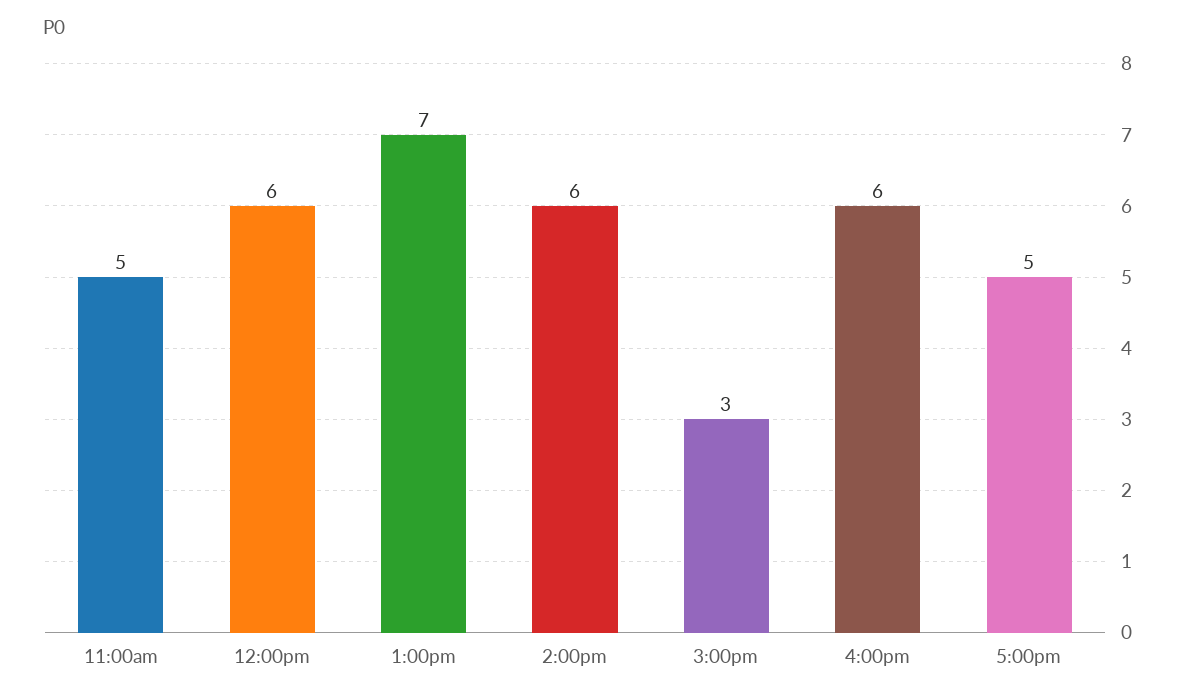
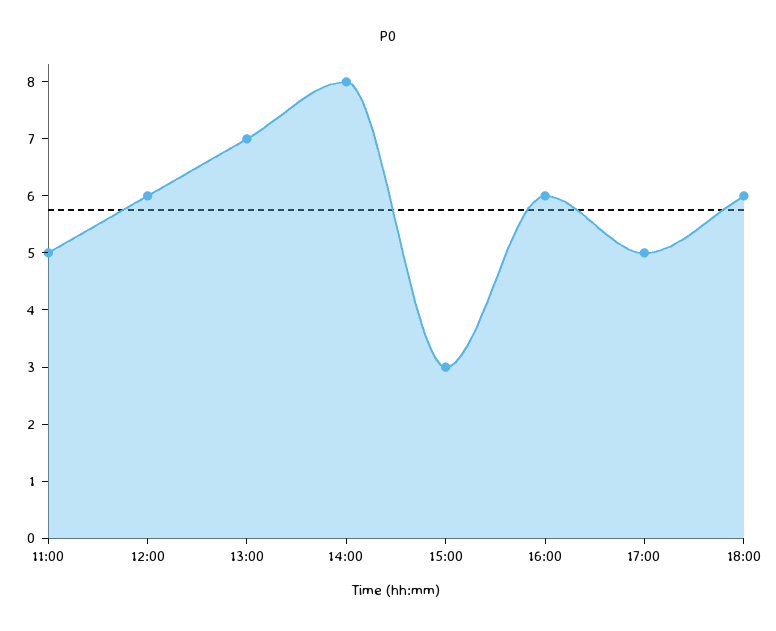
2:00pm: 6 -> 8
18:00: none -> 6

